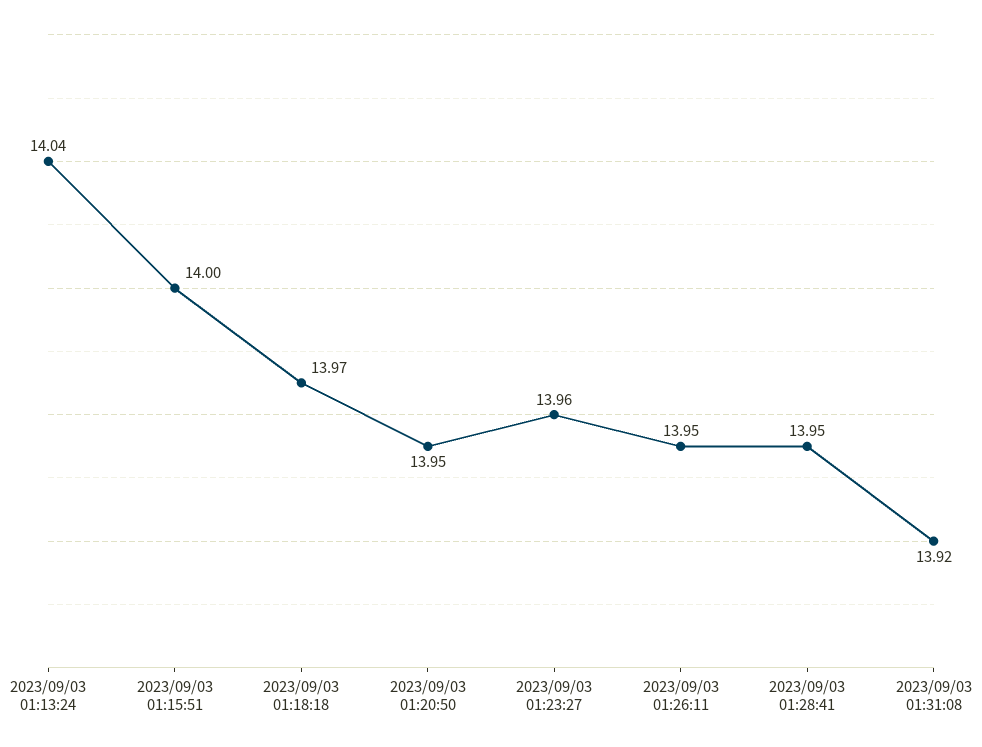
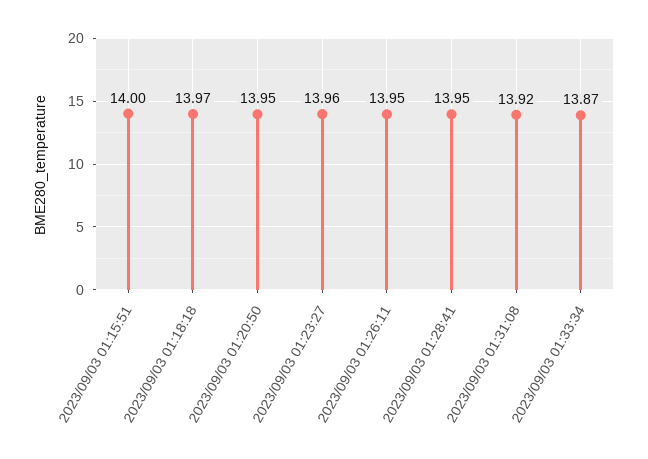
2023/09/03 01:13:24: 14.04 -> none
2023/09/03 01:33:34: none -> 13.87

